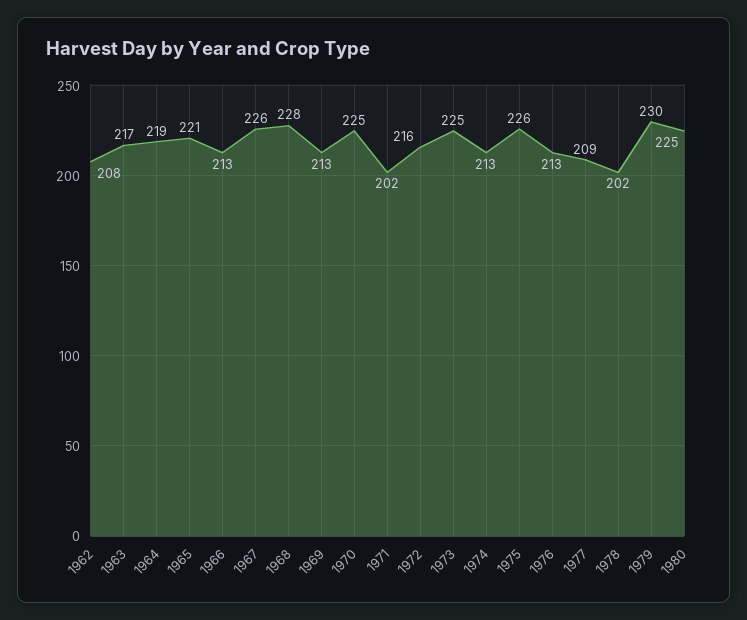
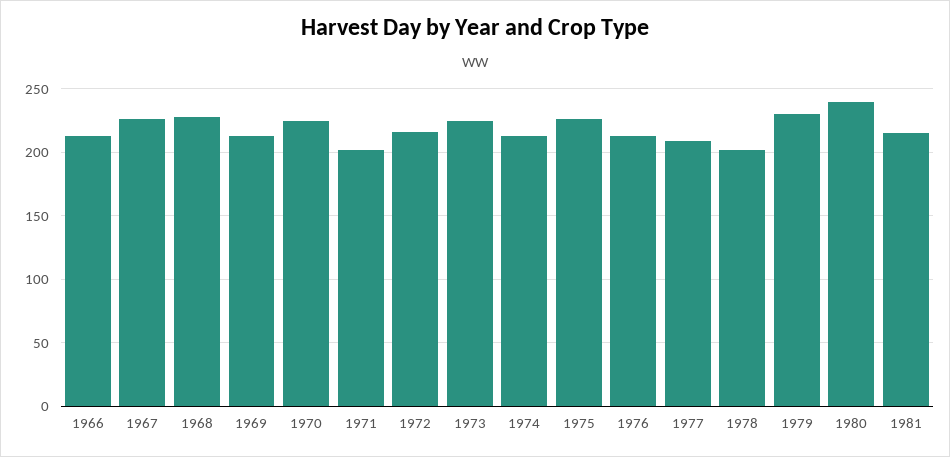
1962: 208 -> none
1963: 217 -> none
1964: 219 -> none
1965: 221 -> none
1980: 225 -> 240
1981: none -> 215

